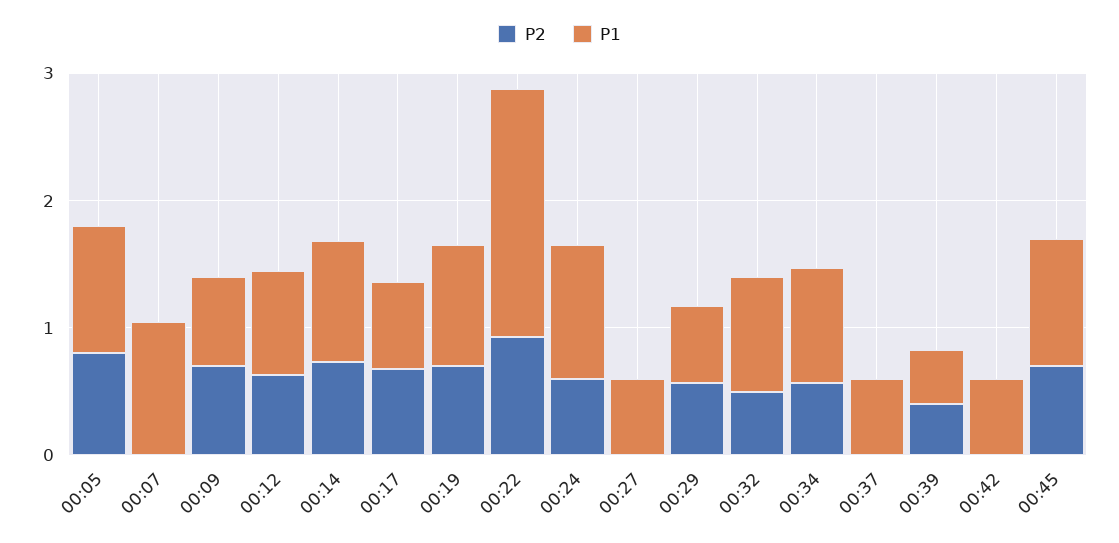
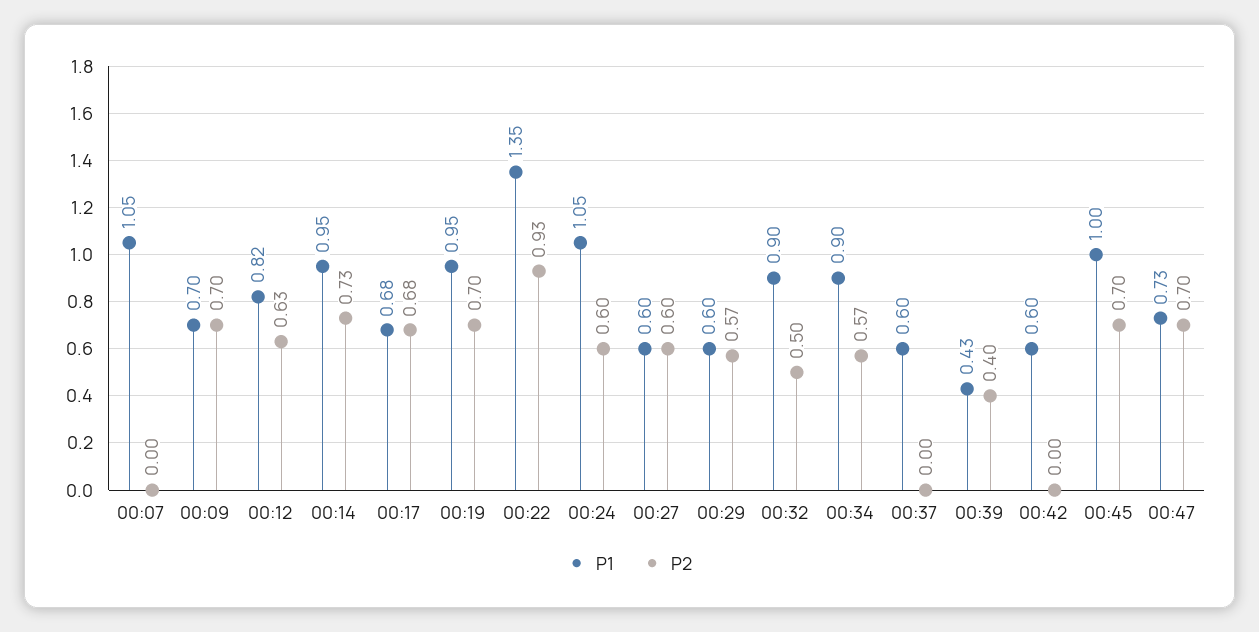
P2, 00:05: 0.8 -> none
P1, 00:05: 1 -> none
P1, 00:22: 2 -> 1.35
P2, 00:27: 0 -> 0.6
P1, 00:47: none -> 0.73
P2, 00:47: none -> 0.7

